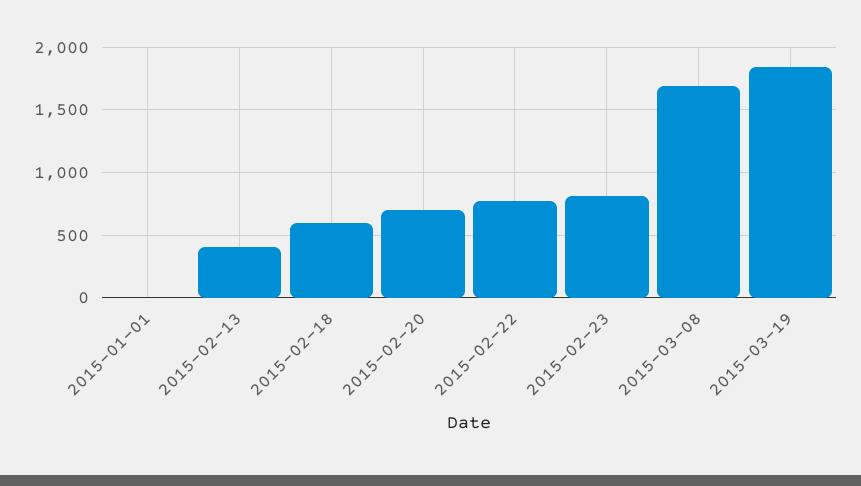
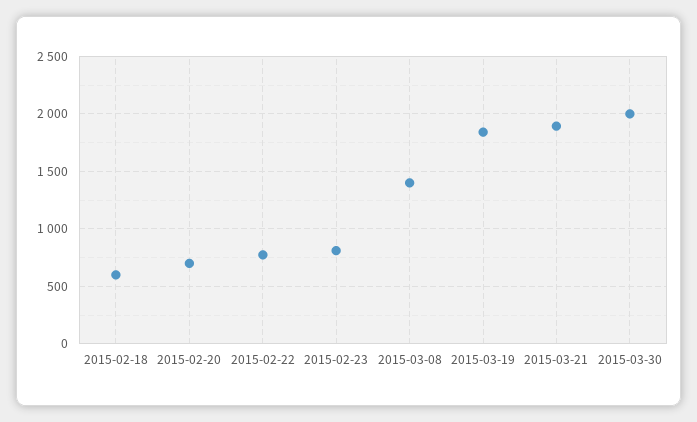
2015-01-01: 0 -> none
2015-02-13: 400 -> none
2015-03-08: 1700 -> 1400
2015-03-21: none -> 1900
2015-03-30: none -> 2000

